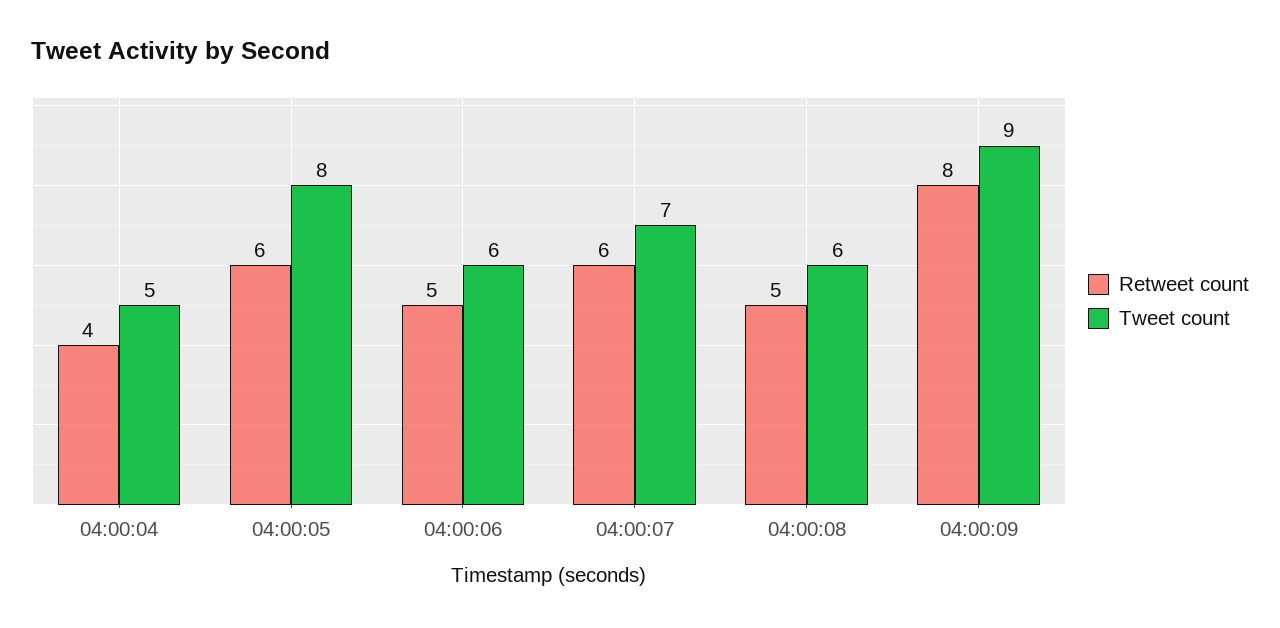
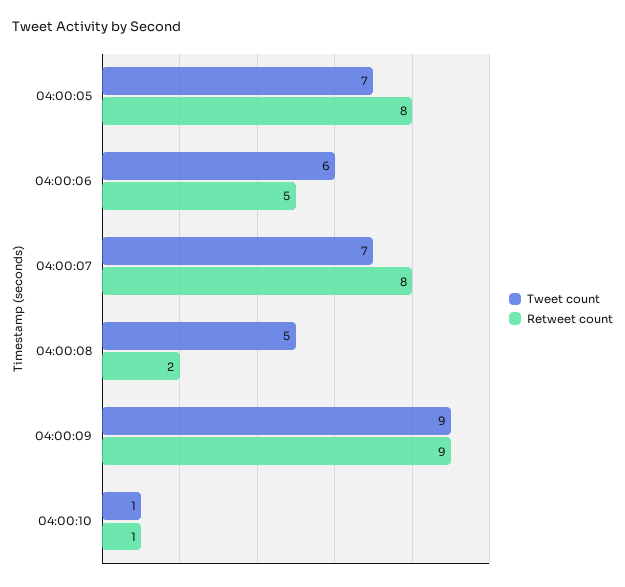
Retweet count, 04:00:04: 4 -> none
Tweet count, 04:00:04: 5 -> none
Retweet count, 04:00:05: 6 -> 8
Tweet count, 04:00:05: 8 -> 7
Retweet count, 04:00:07: 6 -> 8
Retweet count, 04:00:08: 5 -> 2
Tweet count, 04:00:08: 6 -> 5
Retweet count, 04:00:09: 8 -> 9
Tweet count, 04:00:10: none -> 1
Retweet count, 04:00:10: none -> 1

